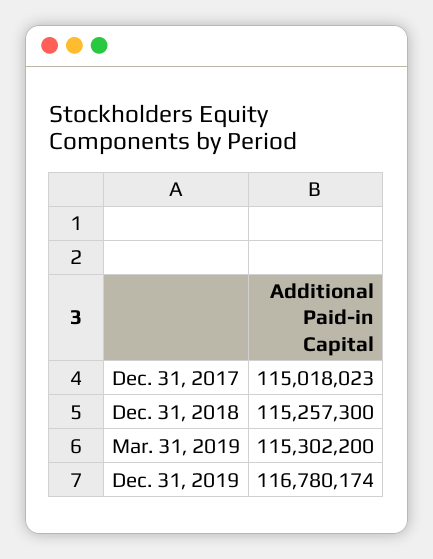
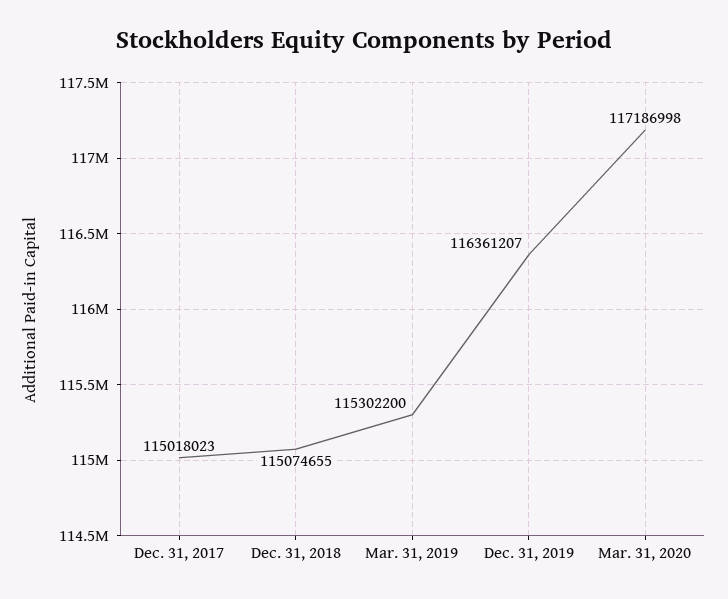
Dec. 31, 2018: 115257300 -> 115074655
Dec. 31, 2019: 116780174 -> 116361207
Mar. 31, 2020: none -> 117186998

